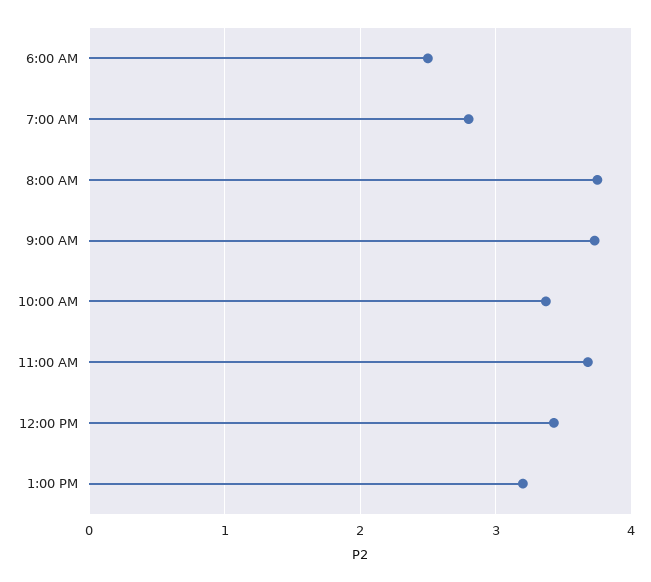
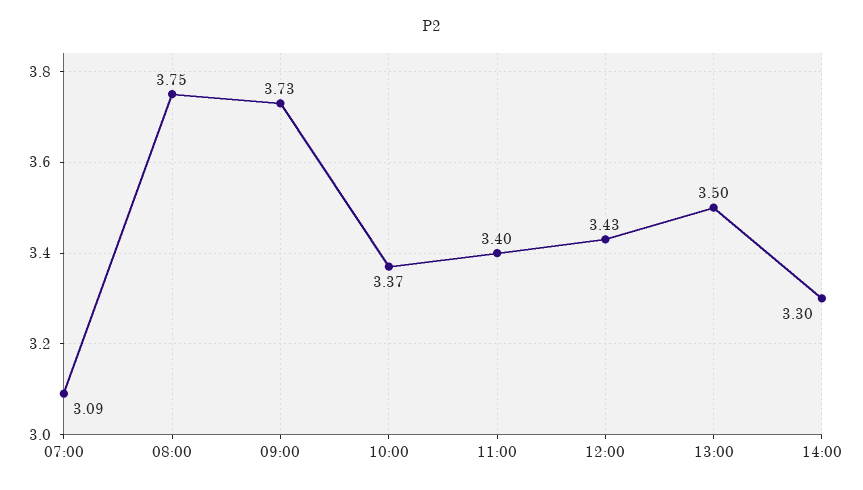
6:00 AM: 2.5 -> none
7:00 AM: 2.8 -> 3.09
11:00 AM: 3.7 -> 3.4
1:00 PM: 3.2 -> 3.5
14:00: none -> 3.3

